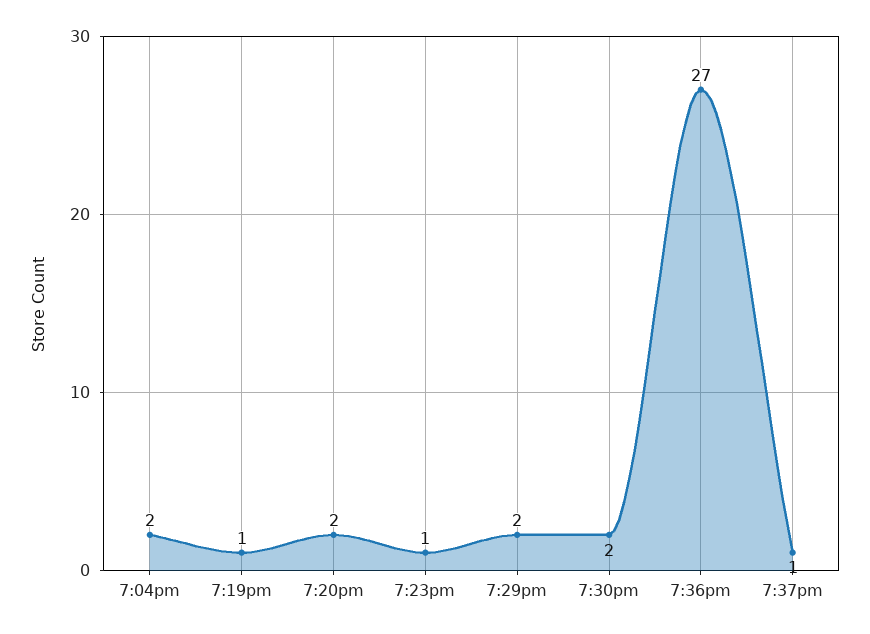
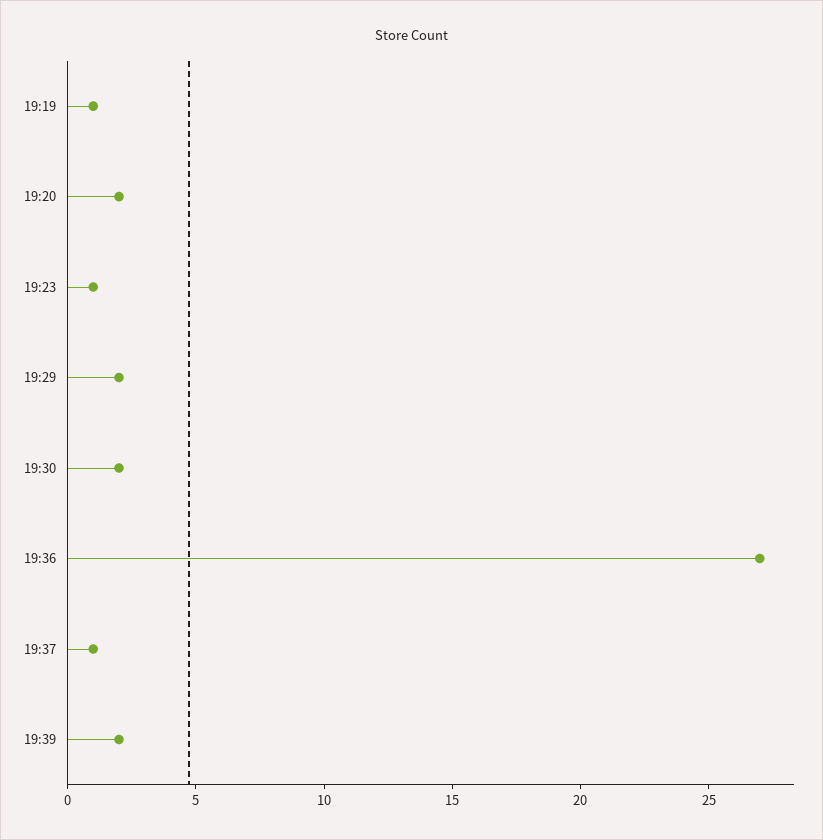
7:04pm: 2 -> none
19:39: none -> 2

